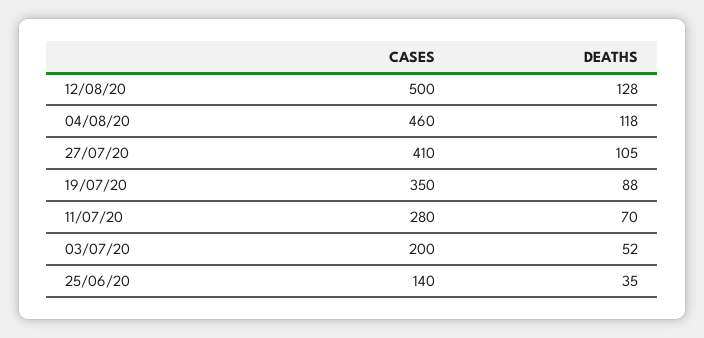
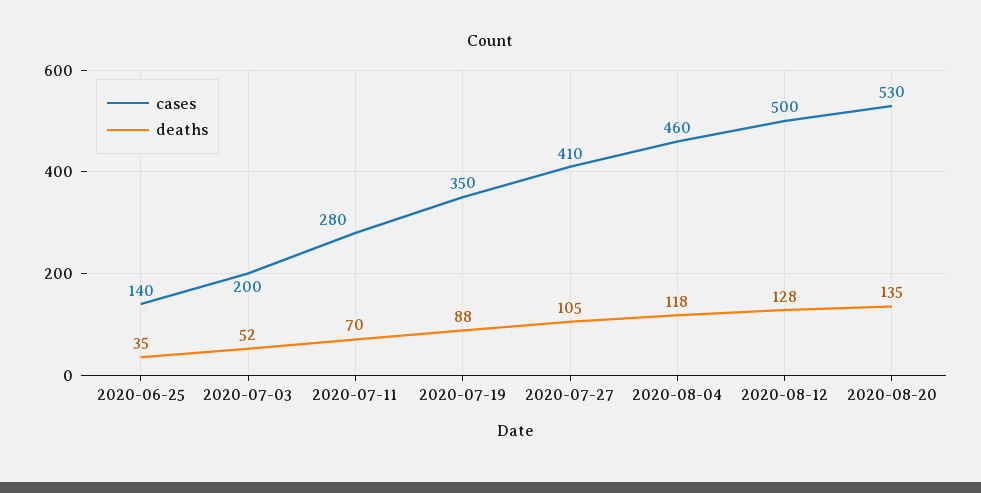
CASES, 2020-08-20: none -> 530
DEATHS, 2020-08-20: none -> 135

